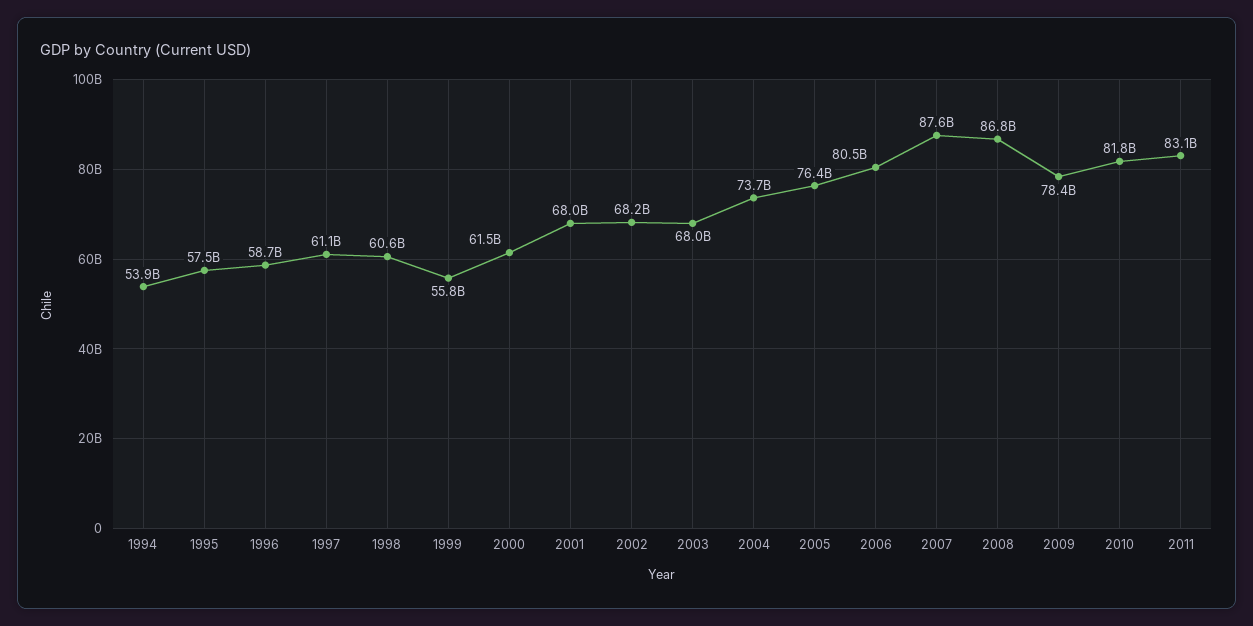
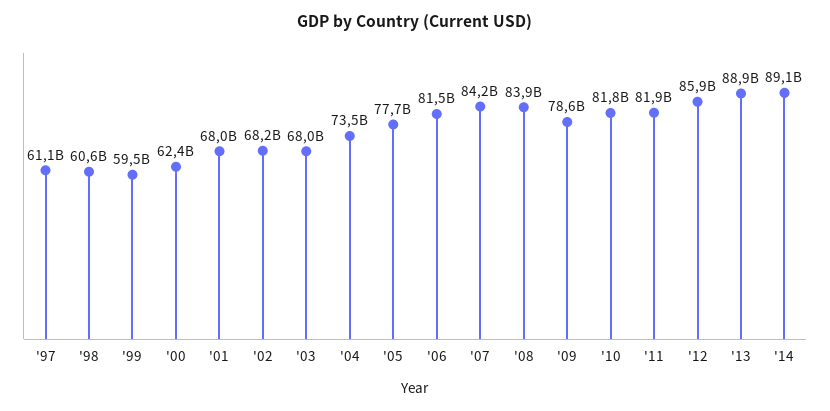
1994: 53900000000 -> none
1995: 57500000000 -> none
1996: 58700000000 -> none
1999: 55800000000 -> 59500000000
2000: 61500000000 -> 62400000000
2004: 73700000000 -> 73500000000
2005: 76400000000 -> 77700000000
2006: 80500000000 -> 81500000000
2007: 87600000000 -> 84200000000
2008: 86800000000 -> 83900000000
2009: 78400000000 -> 78600000000
2011: 83100000000 -> 81900000000
'12: none -> 85900000000
'13: none -> 88900000000
'14: none -> 89100000000

